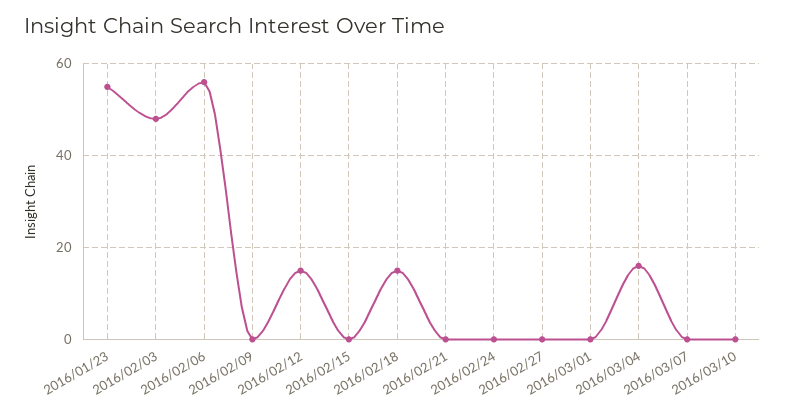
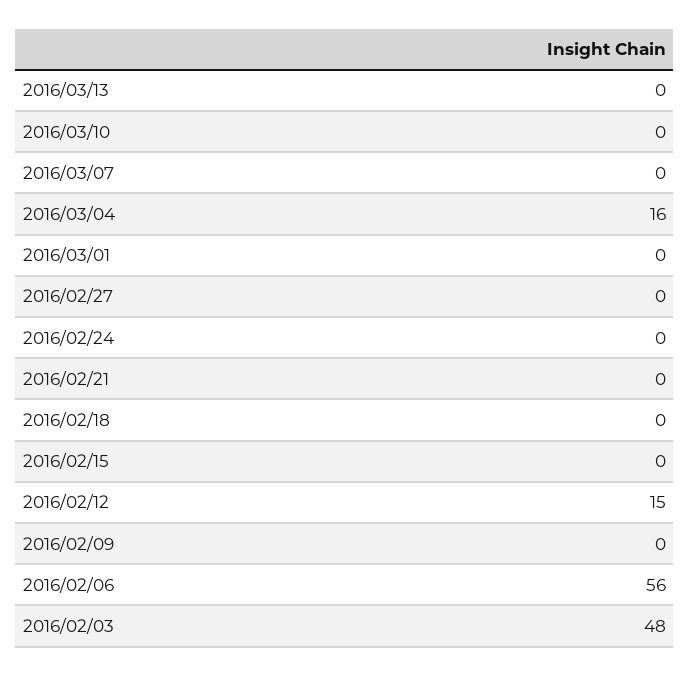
2016/01/23: 55 -> none
2016/02/18: 15 -> 0
2016/03/13: none -> 0

